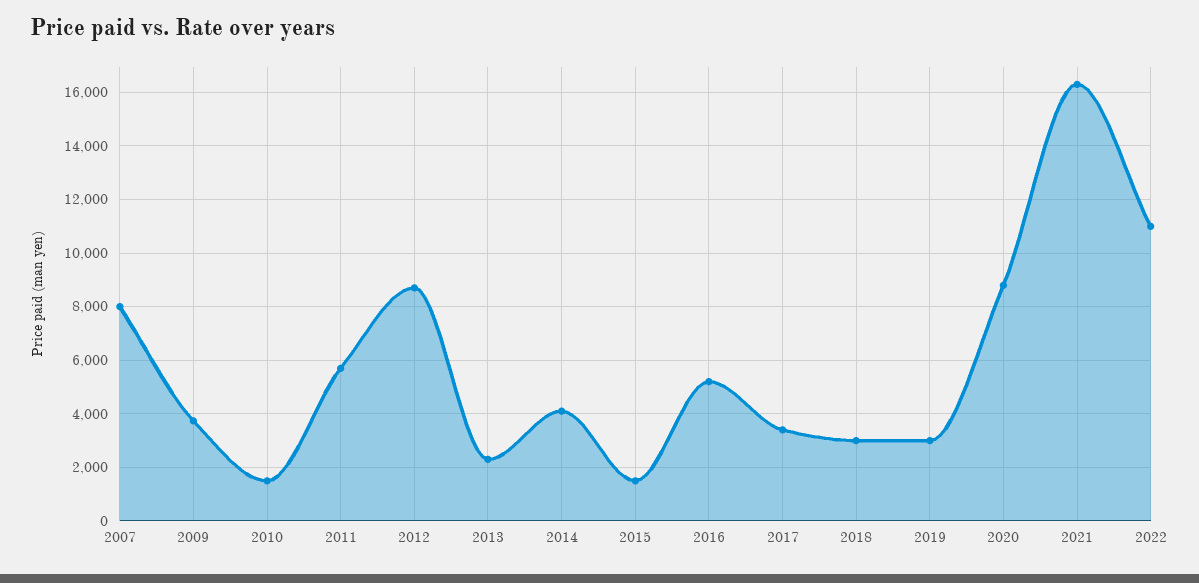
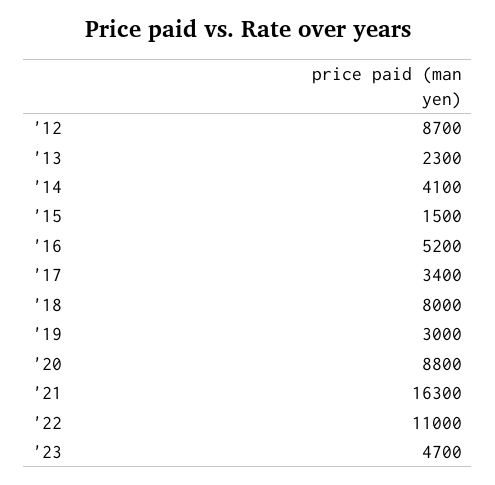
2007: 8000 -> none
2009: 3750 -> none
2010: 1500 -> none
2011: 5750 -> none
2018: 3000 -> 8000
'23: none -> 4700

